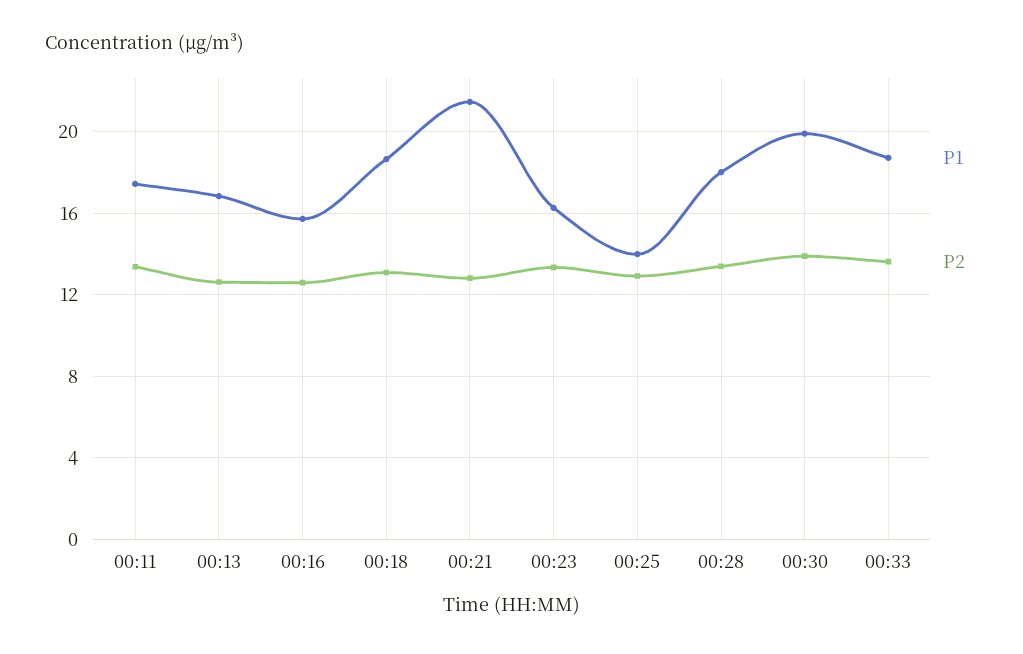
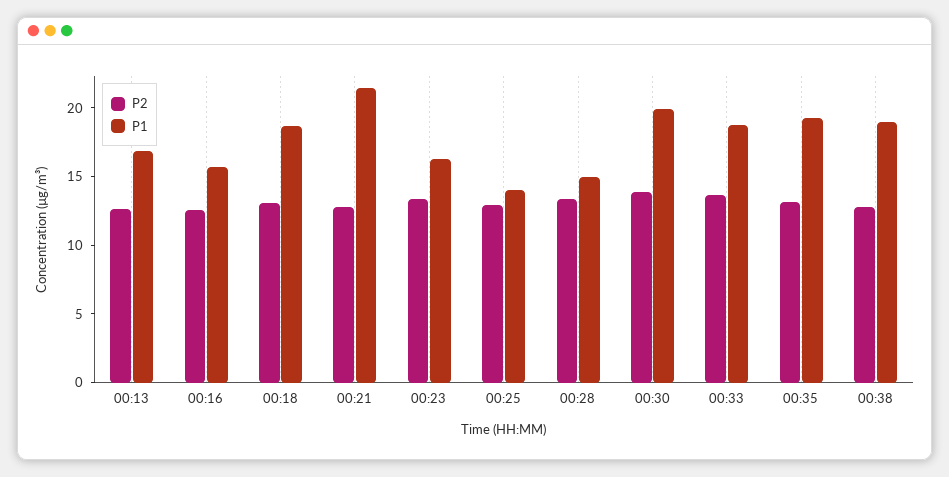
P1, 00:11: 17.5 -> none
P2, 00:11: 13.5 -> none
P1, 00:28: 18 -> 15
P2, 00:35: none -> 13
P1, 00:35: none -> 19
P2, 00:38: none -> 13
P1, 00:38: none -> 19

